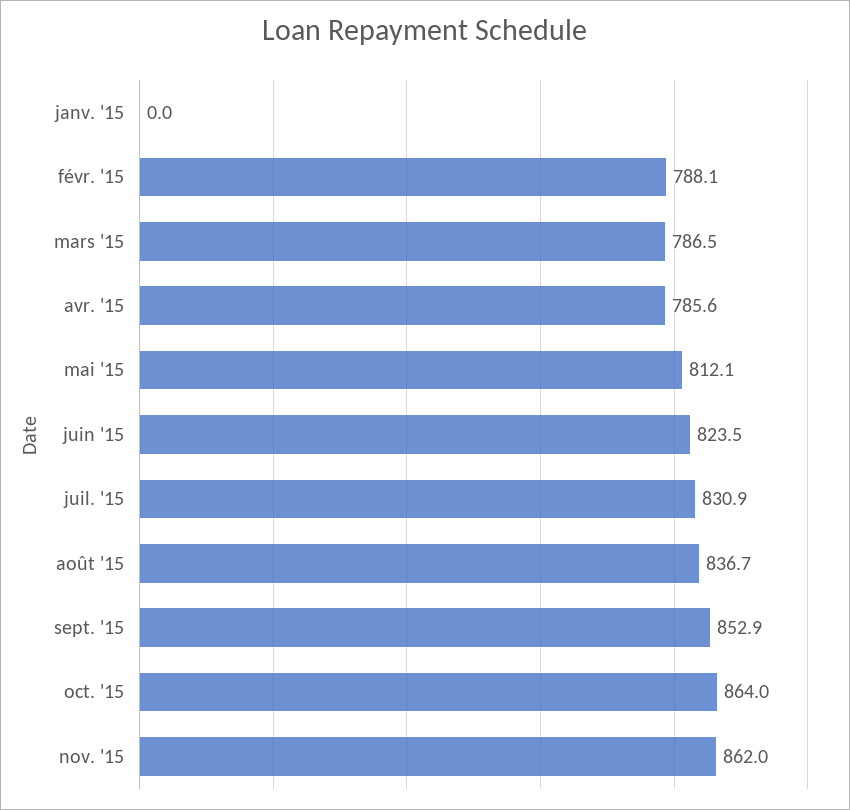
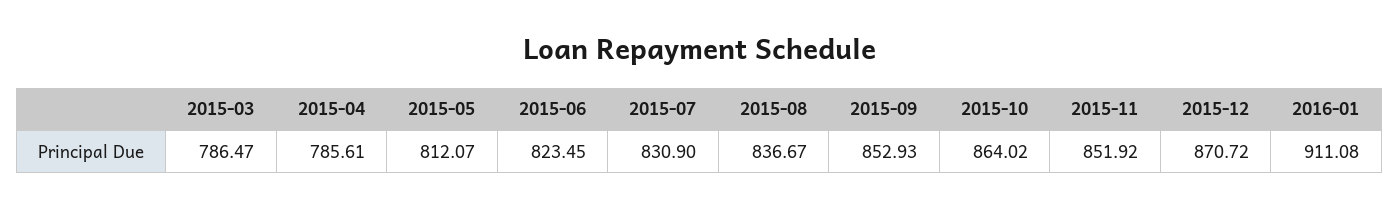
janv. '15: 0 -> none
févr. '15: 788.1 -> none
nov. '15: 862 -> 851.92
2015-12: none -> 870.72
2016-01: none -> 911.08

